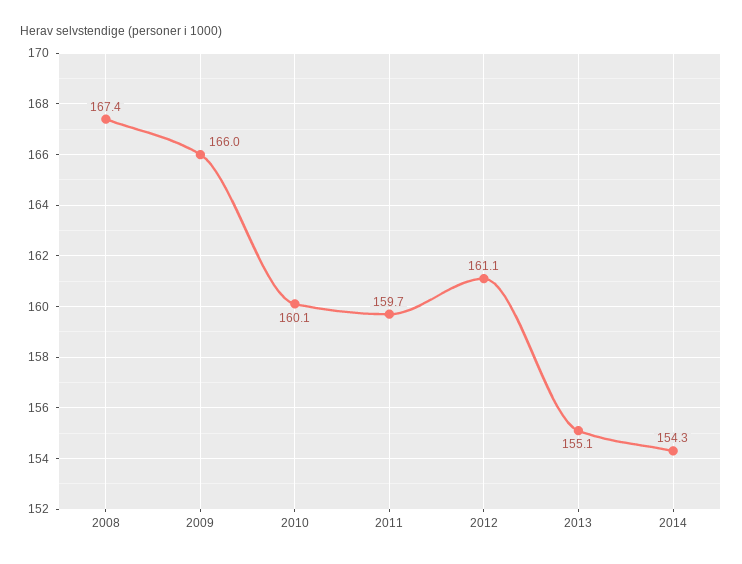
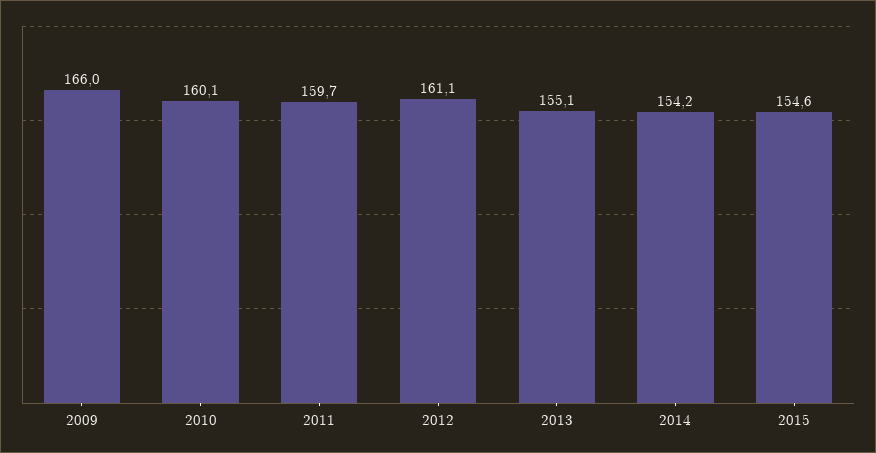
2008: 167.4 -> none
2014: 154.3 -> 154.2
2015: none -> 154.6

